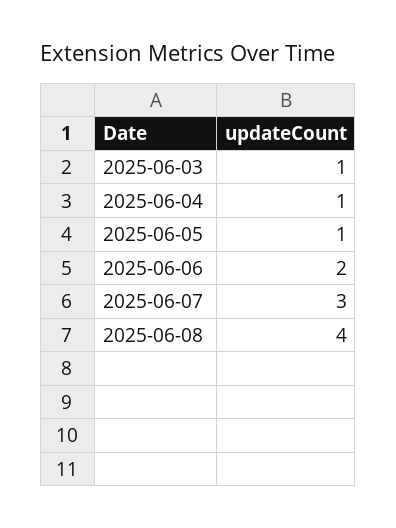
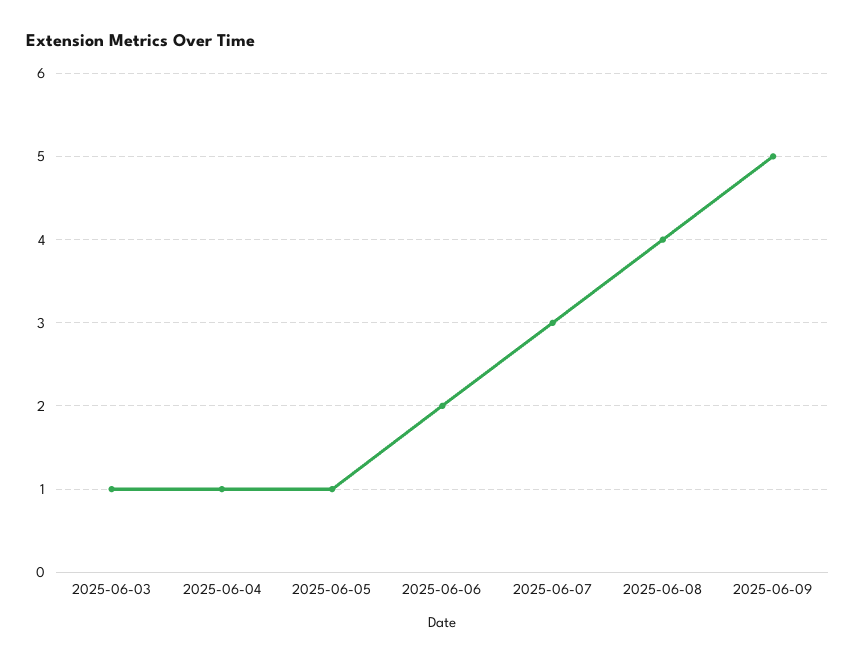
2025-06-09: none -> 5

